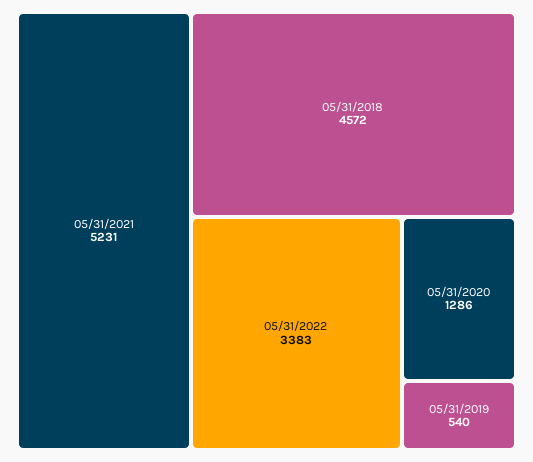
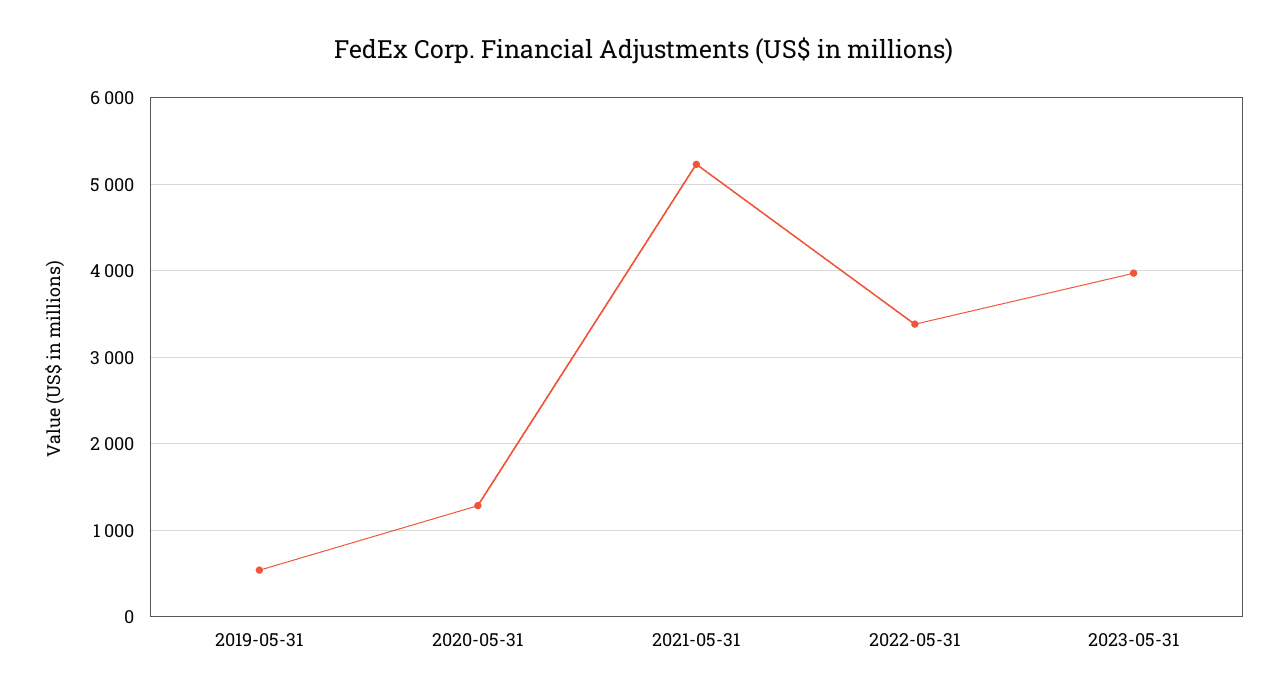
05/31/2018: 4572 -> none
2023-05-31: none -> 4000

